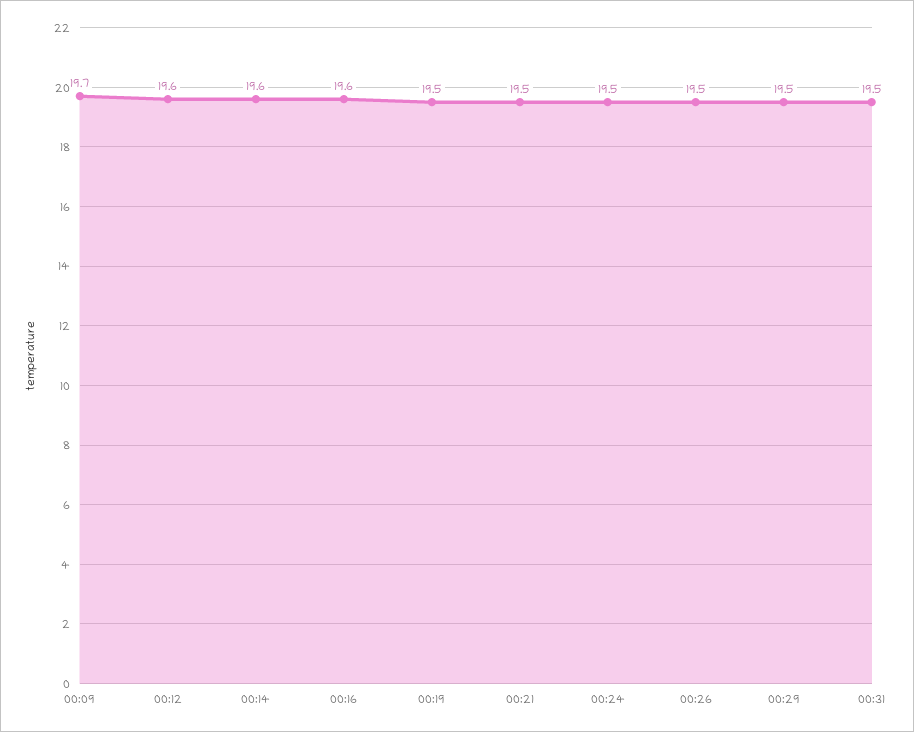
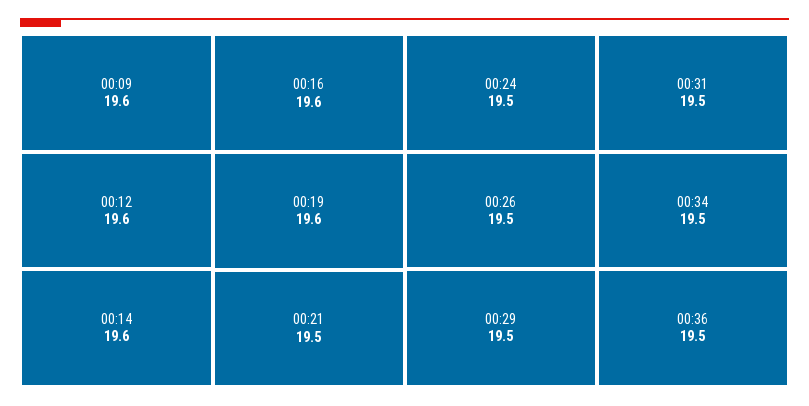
00:09: 19.7 -> 19.6
00:19: 19.5 -> 19.6
00:34: none -> 19.5
00:36: none -> 19.5

